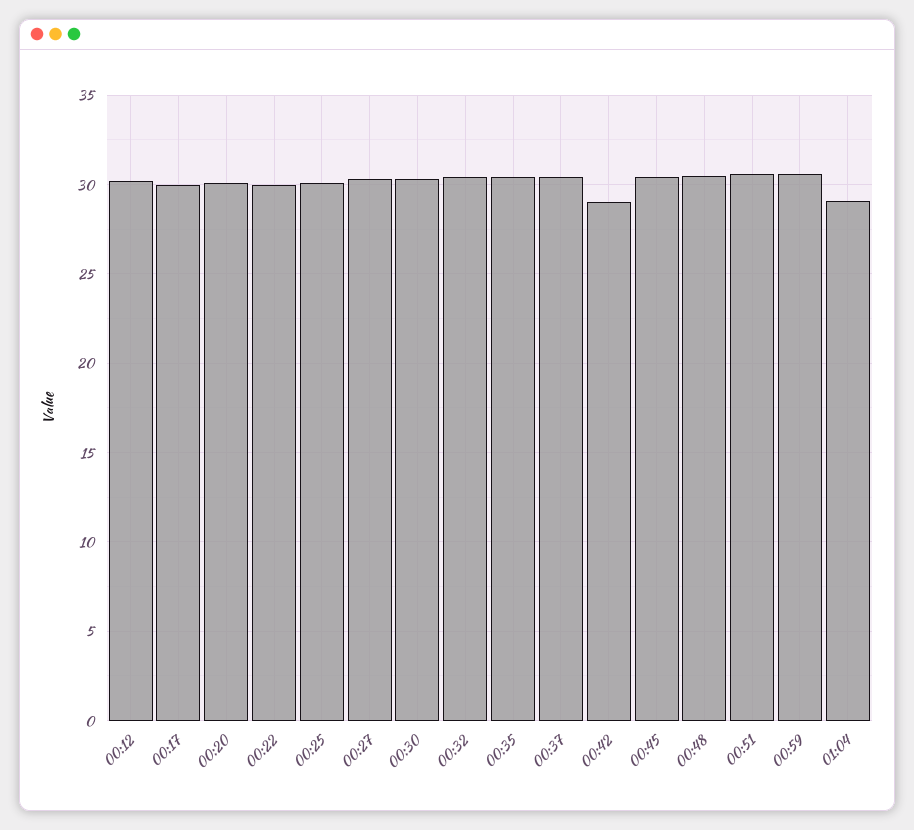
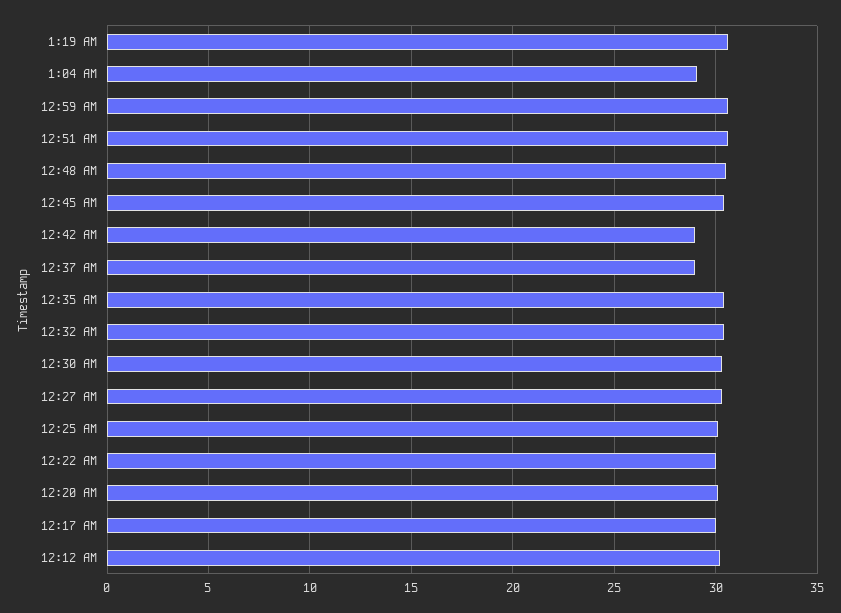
00:37: 30.5 -> 29
1:19 AM: none -> 30.5

